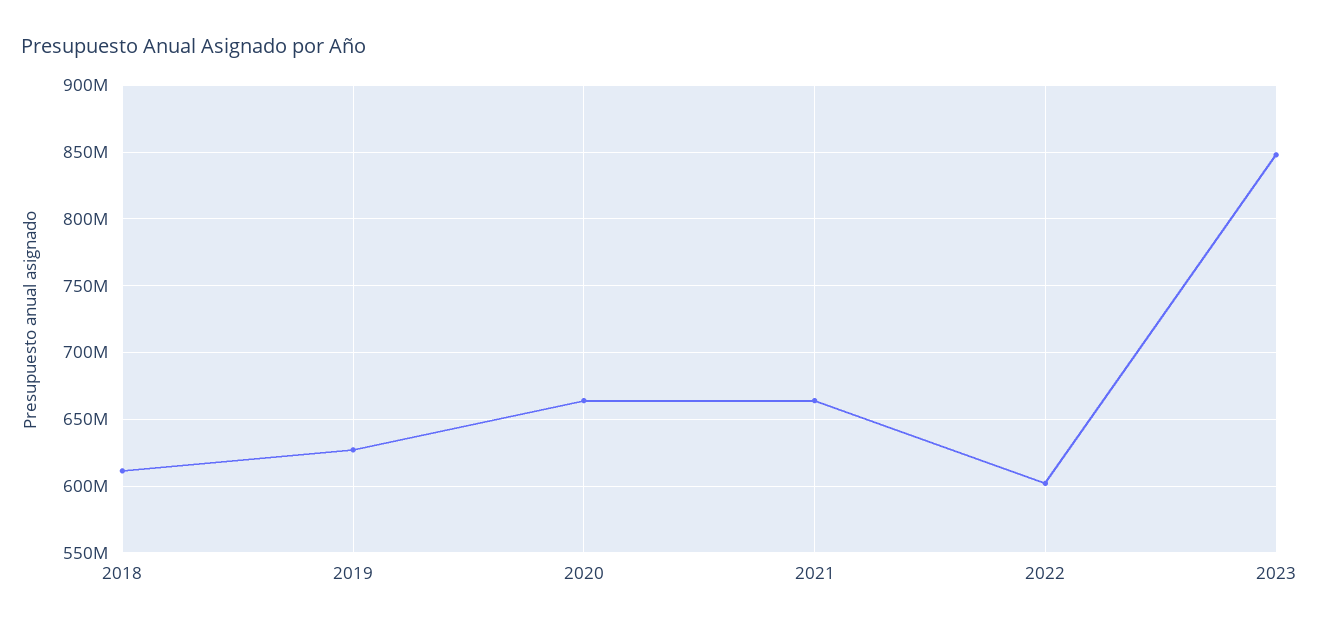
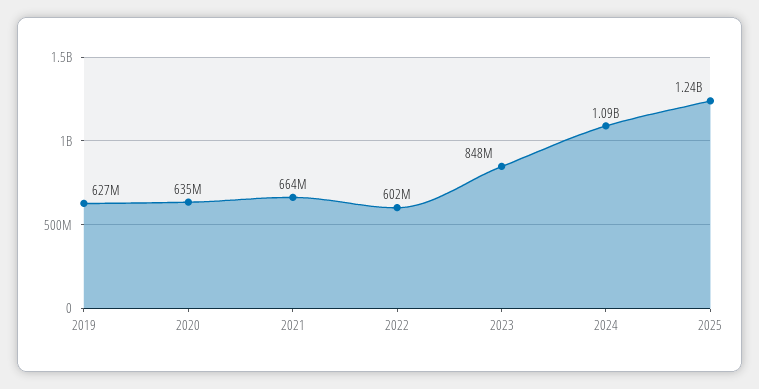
2018: 610000000 -> none
2020: 665000000 -> 635000000
2024: none -> 1090000000
2025: none -> 1240000000

